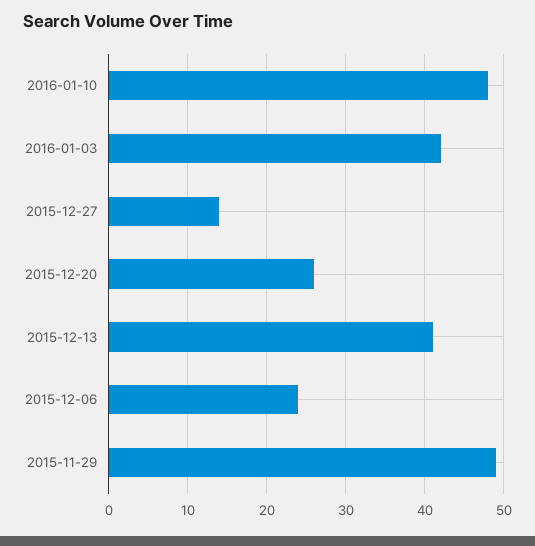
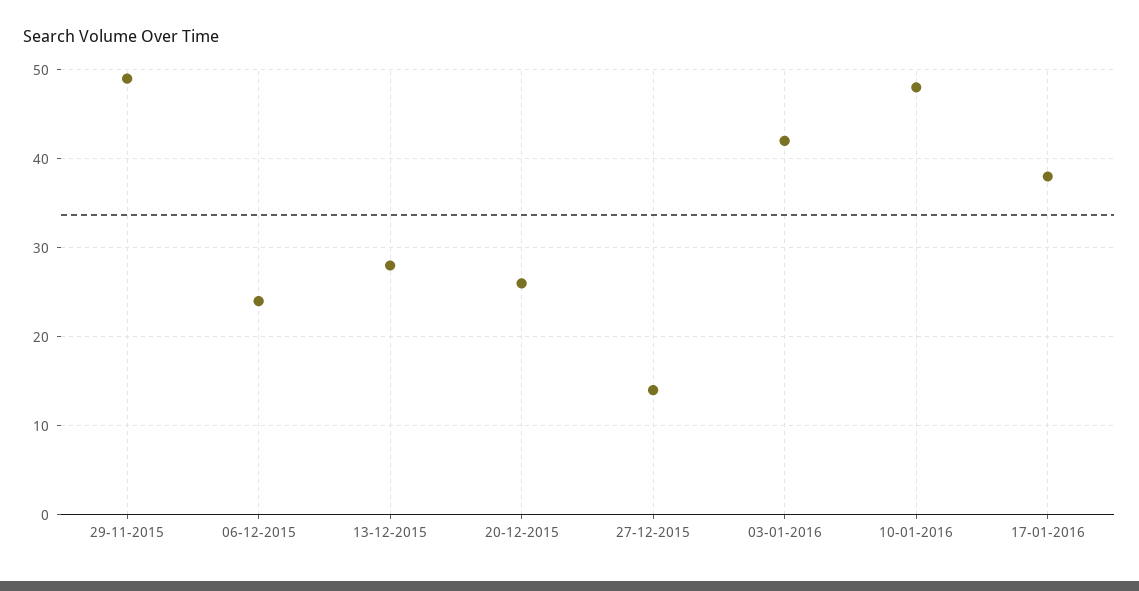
2015-12-13: 41 -> 28
17-01-2016: none -> 38

